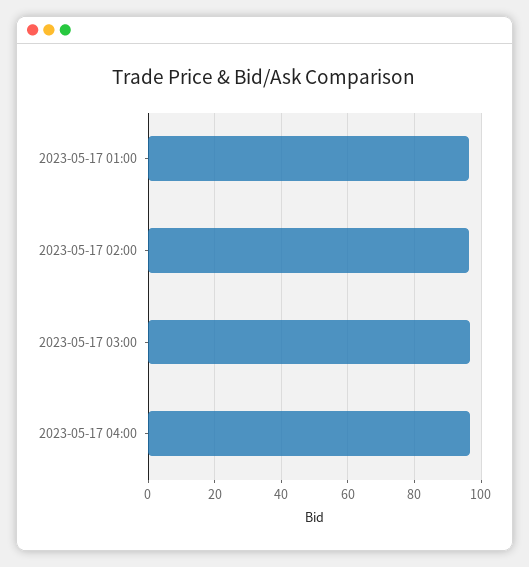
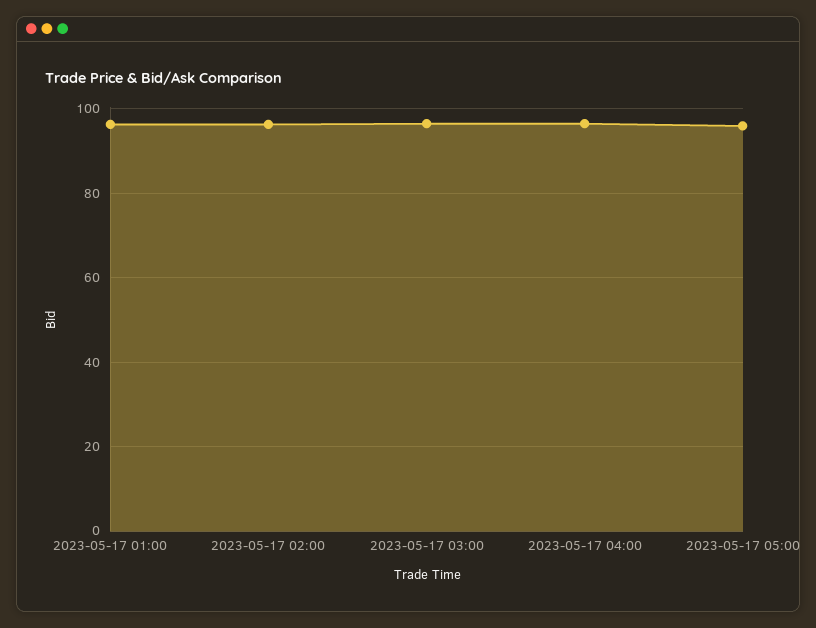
2023-05-17 05:00: none -> 96

